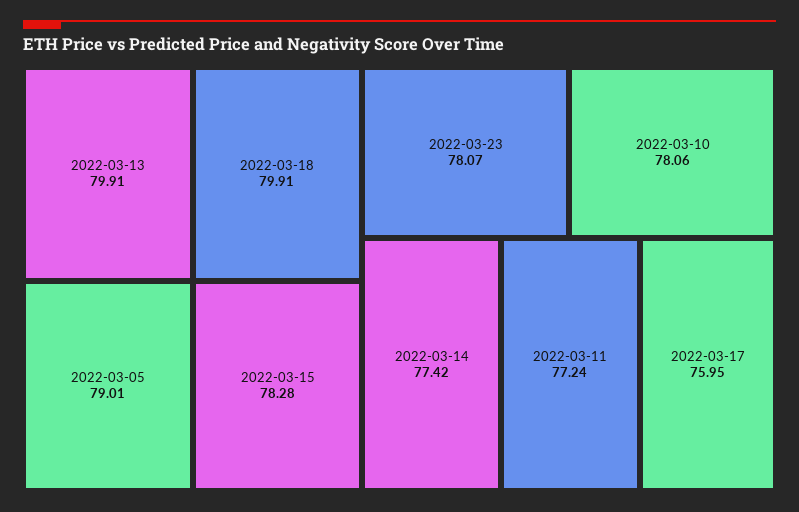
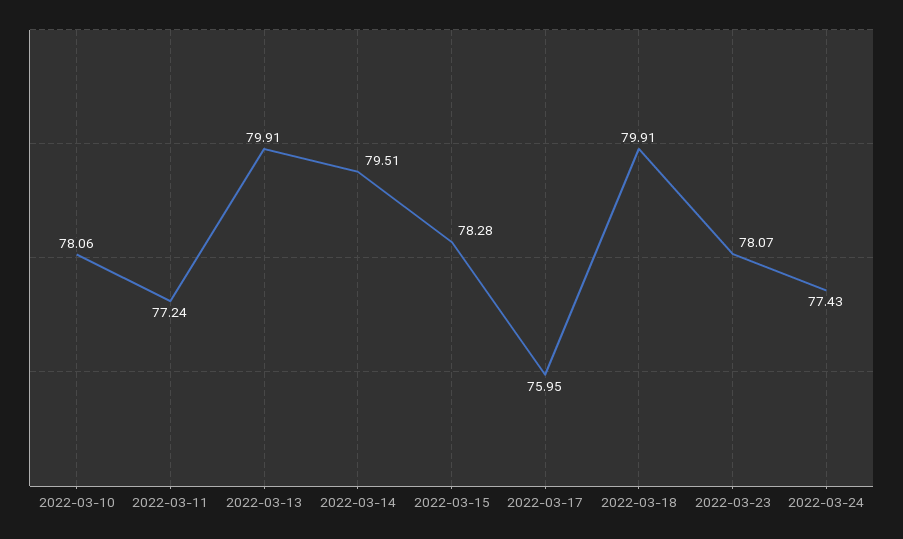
2022-03-05: 79.01 -> none
2022-03-14: 77.42 -> 79.51
2022-03-24: none -> 77.43

